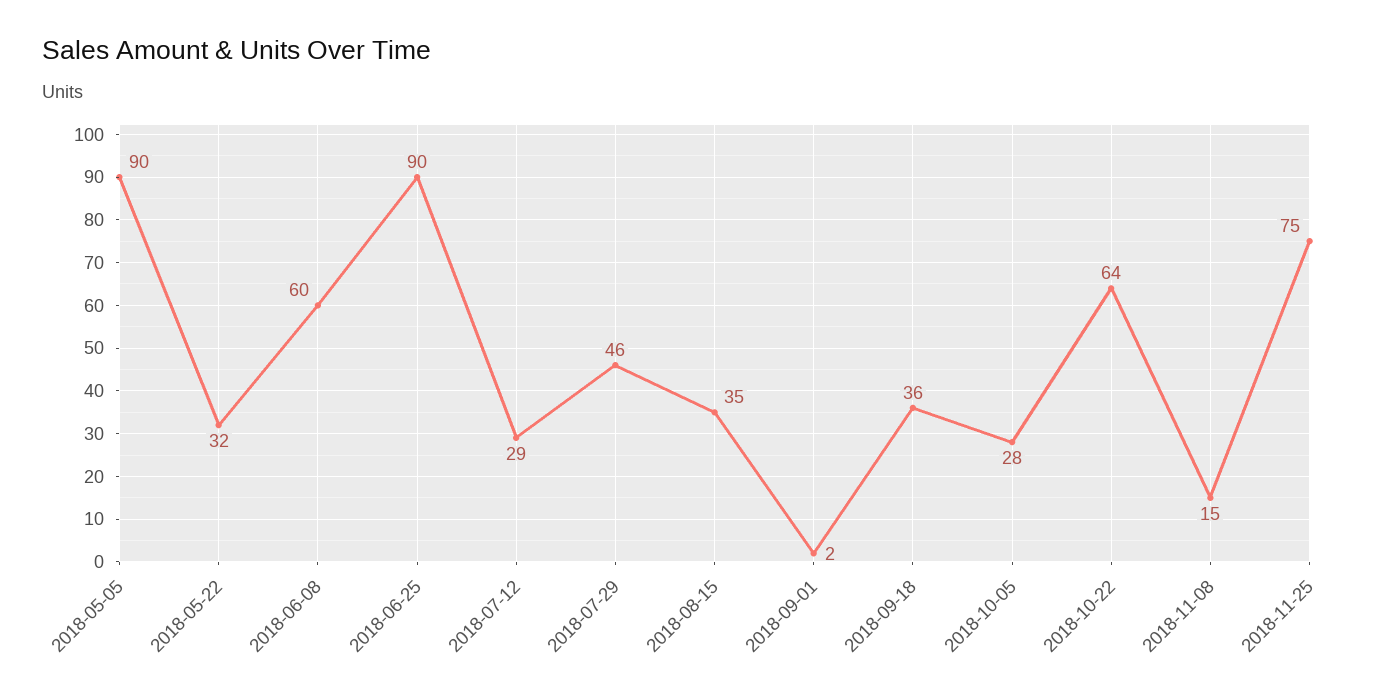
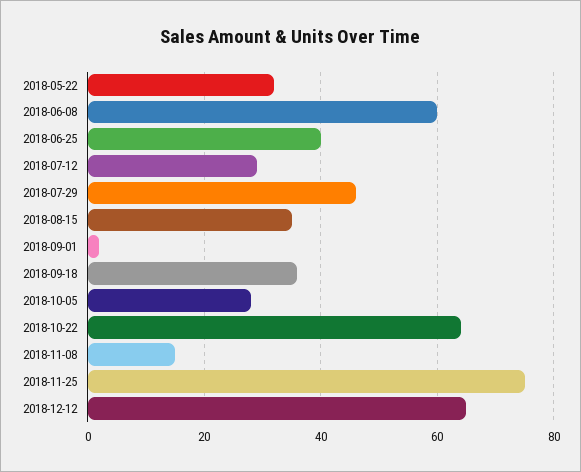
2018-05-05: 90 -> none
2018-06-25: 90 -> 40
2018-12-12: none -> 65

